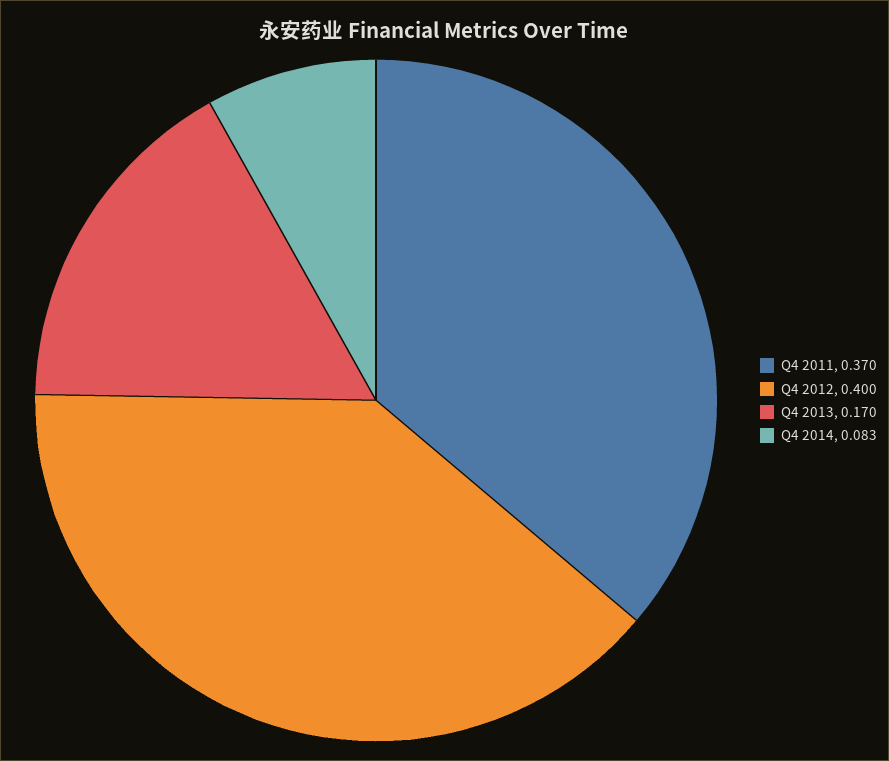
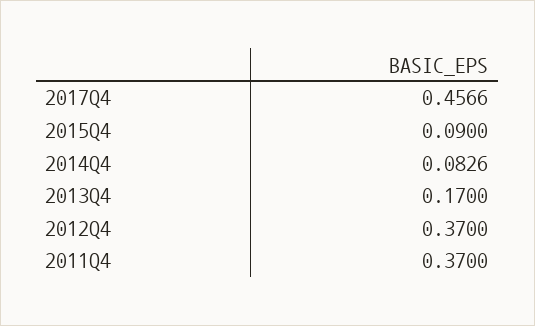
Q4 2012: 0.4 -> 0.37
2017Q4: none -> 0.4566
2015Q4: none -> 0.09

